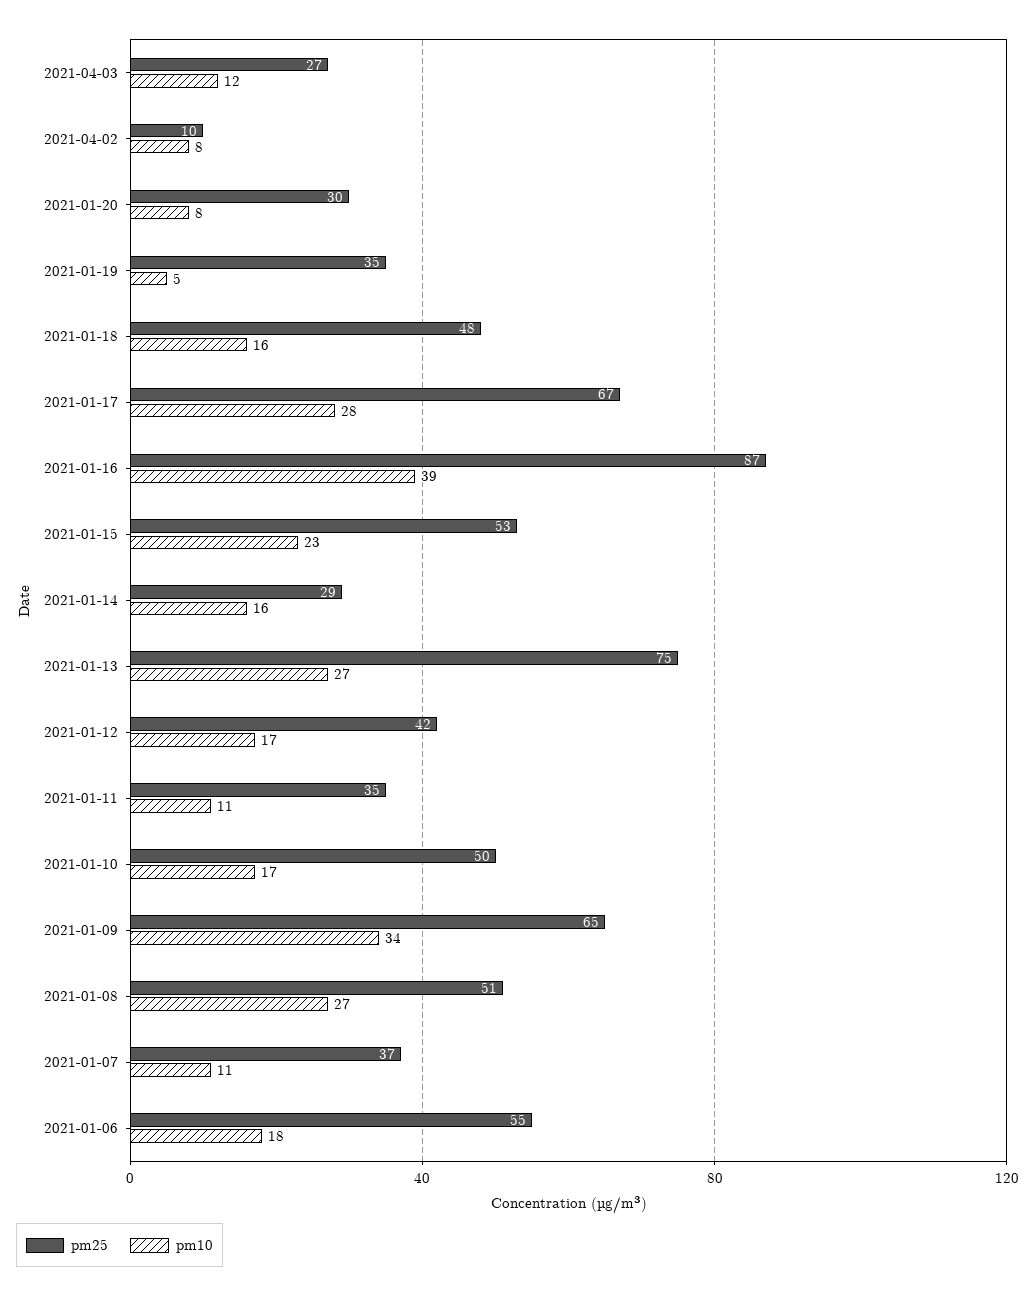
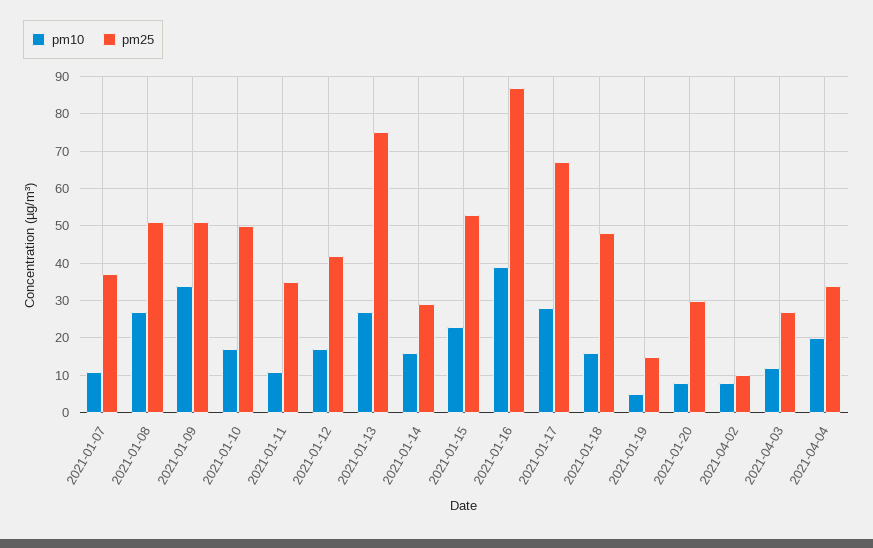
pm25, 2021-01-19: 35 -> 15
pm25, 2021-01-09: 65 -> 50
pm25, 2021-01-06: 55 -> none
pm10, 2021-01-06: 18 -> none
pm10, 2021-04-04: none -> 20
pm25, 2021-04-04: none -> 35

